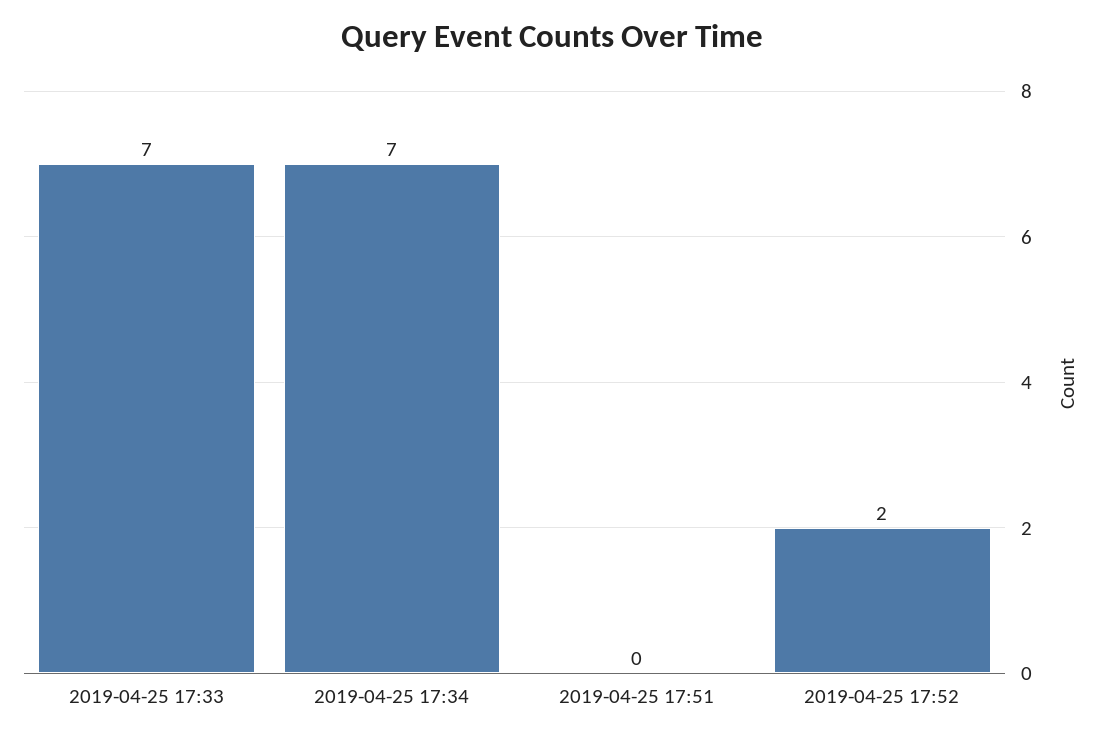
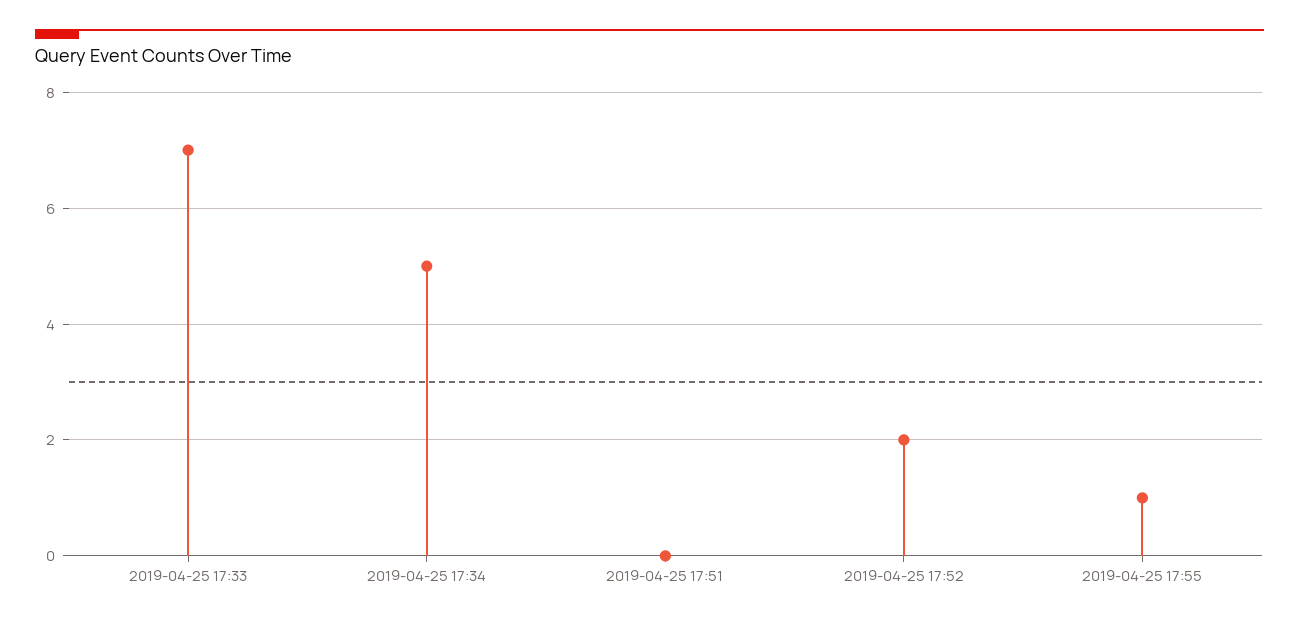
2019-04-25 17:34: 7 -> 5
2019-04-25 17:55: none -> 1

